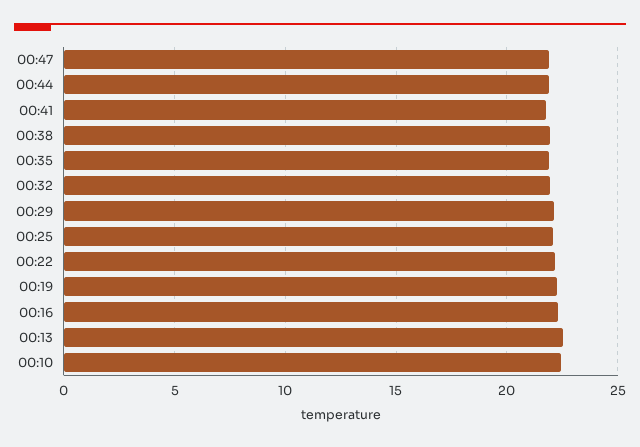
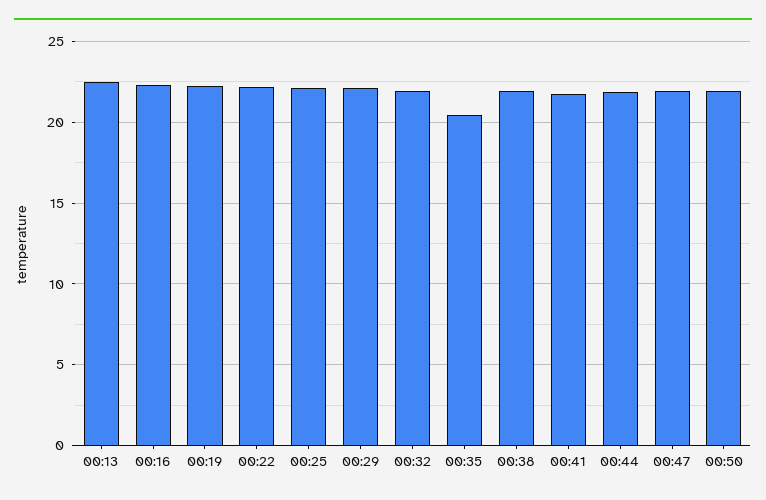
00:35: 22 -> 20.5
00:10: 22.5 -> none
00:50: none -> 22

